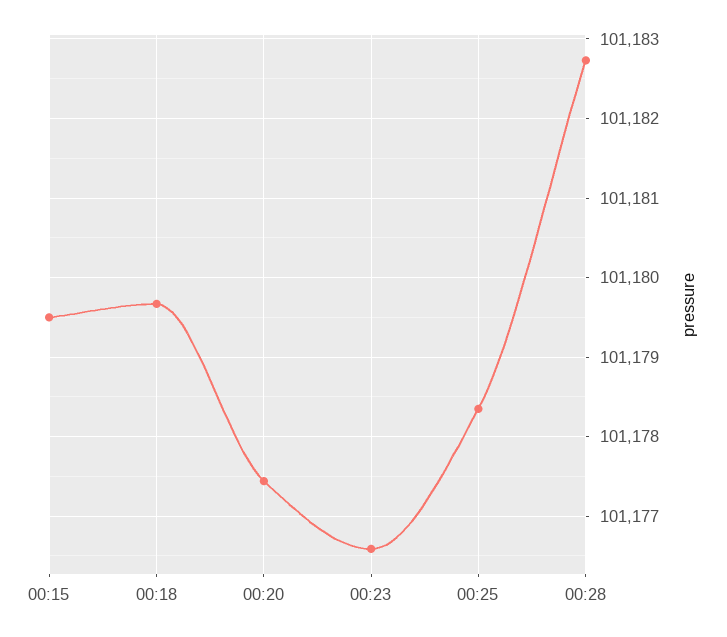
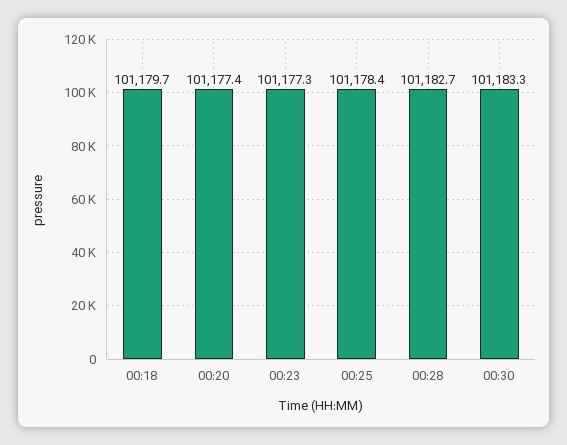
00:15: 101179.5 -> none
00:23: 101176.6 -> 101177.3
00:30: none -> 101183.3

